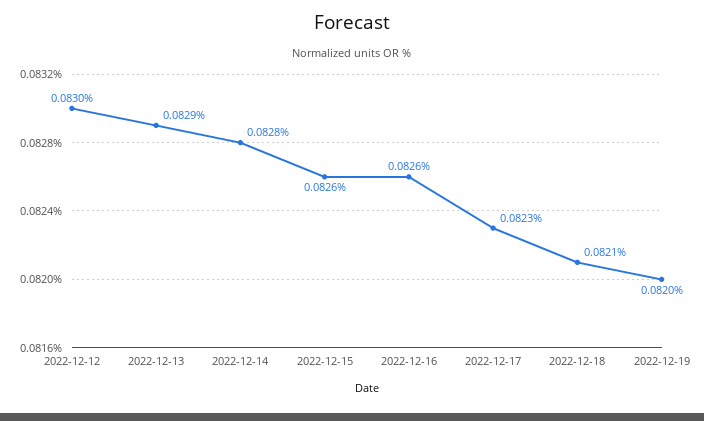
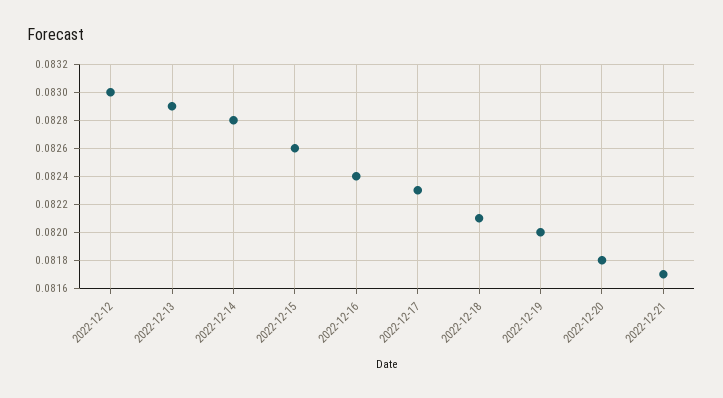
2022-12-16: 0.0826 -> 0.0824
2022-12-20: none -> 0.0818
2022-12-21: none -> 0.0817

